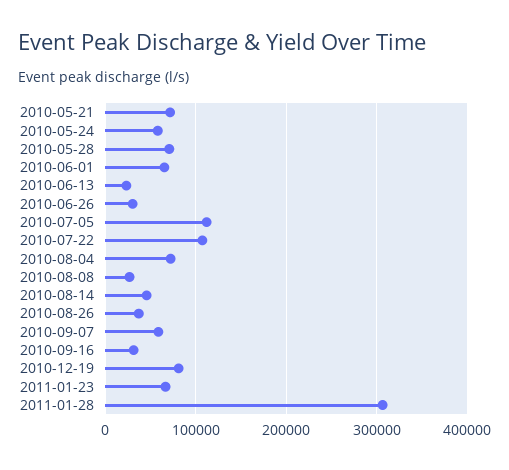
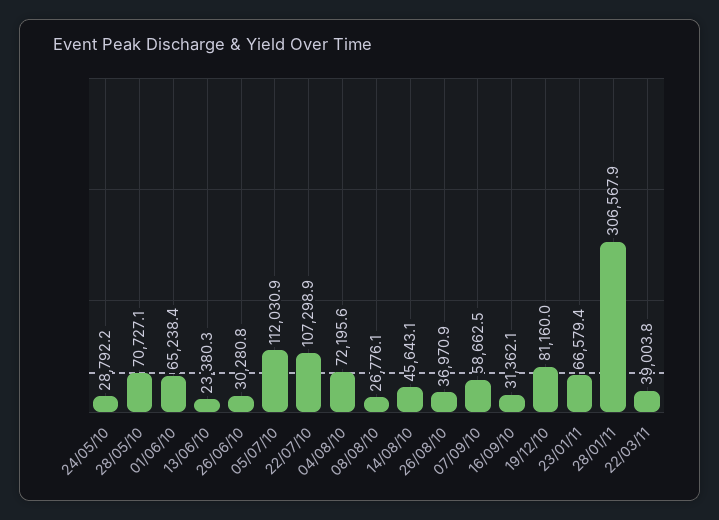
2010-05-21: 70000 -> none
2010-05-24: 60000 -> 28792.2
22/03/11: none -> 39003.8

